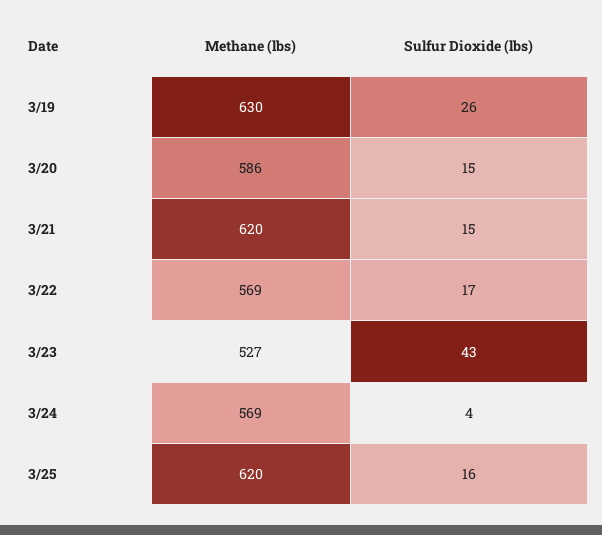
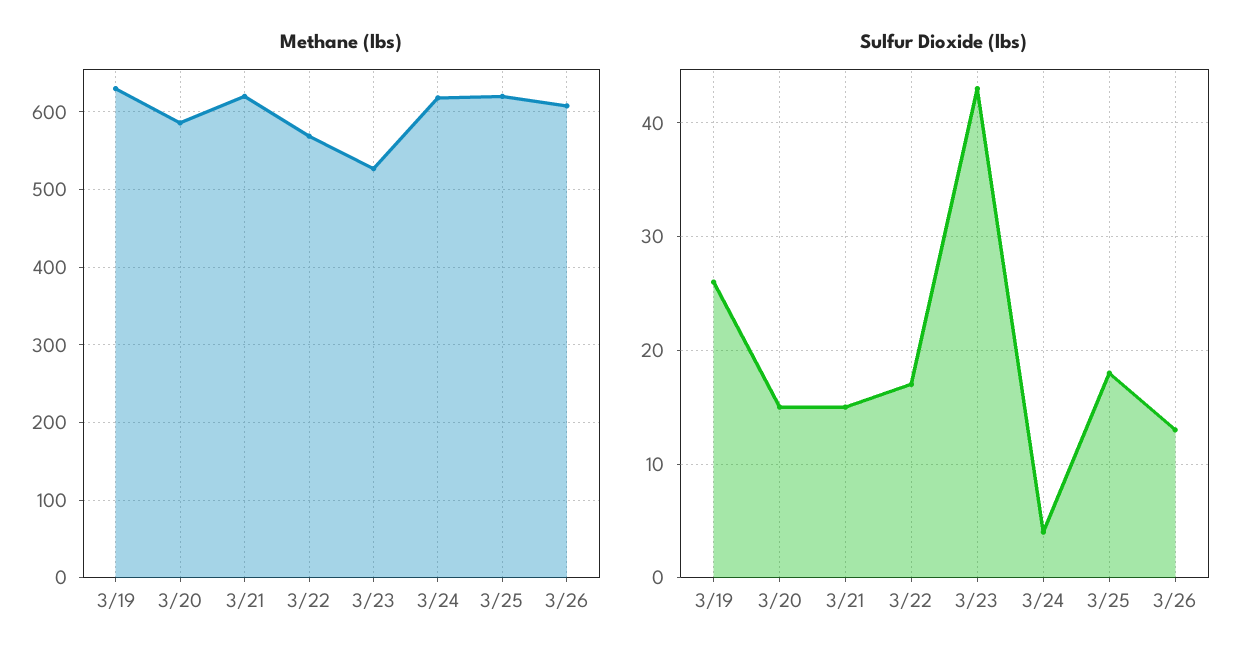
Methane (lbs), 3/24: 569 -> 620
Sulfur Dioxide (lbs), 3/25: 16 -> 18
Methane (lbs), 3/26: none -> 610
Sulfur Dioxide (lbs), 3/26: none -> 13

